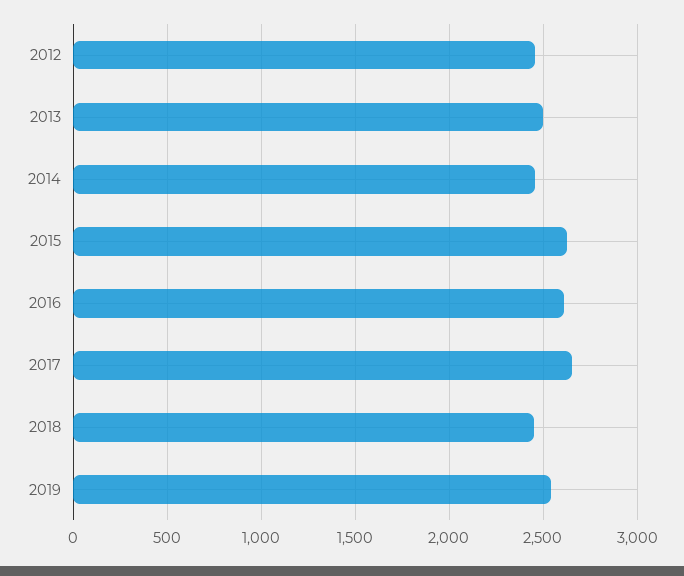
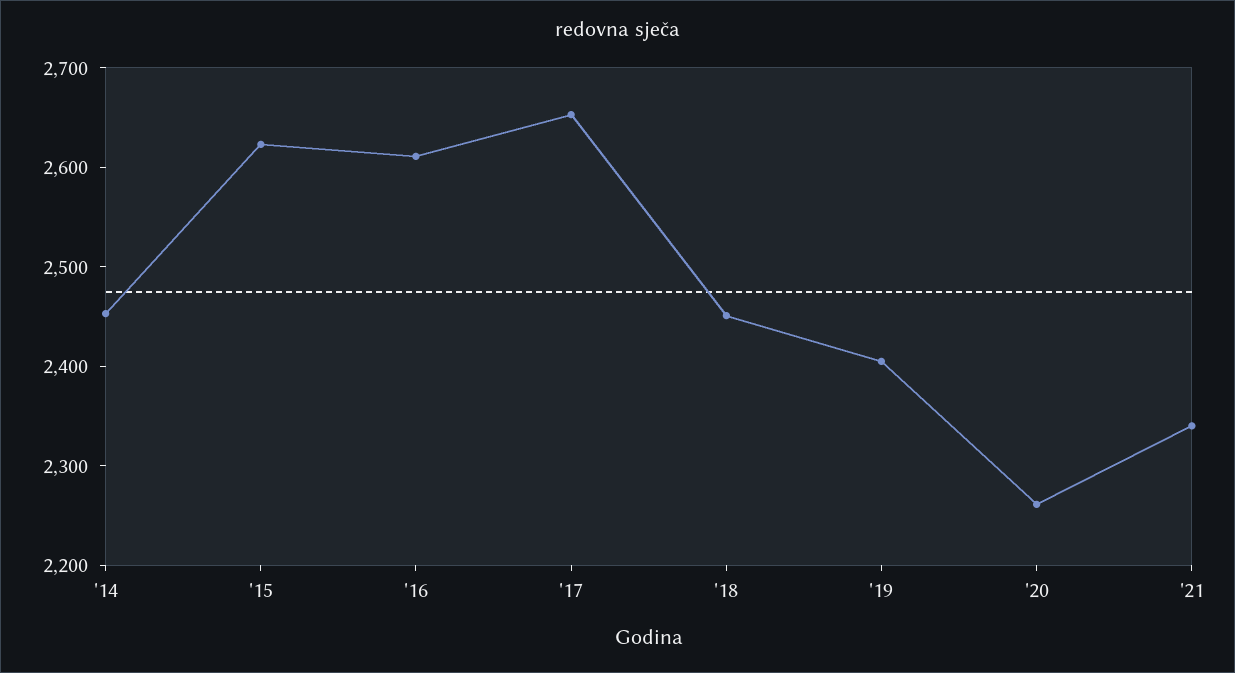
2012: 2450 -> none
2013: 2500 -> none
2019: 2550 -> 2400
'20: none -> 2260
'21: none -> 2340

